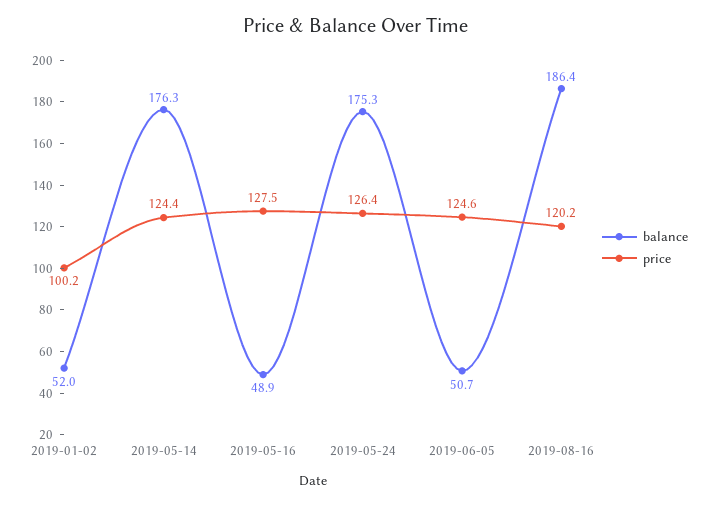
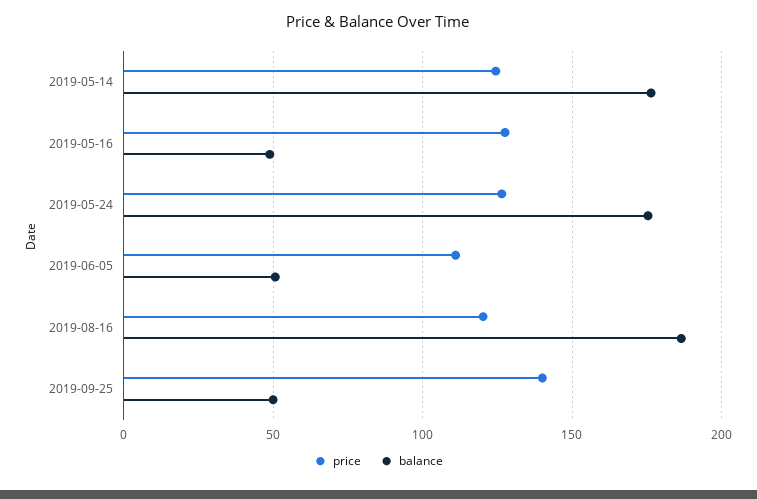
balance, 2019-01-02: 52 -> none
price, 2019-01-02: 100.2 -> none
price, 2019-06-05: 124.6 -> 110
price, 2019-09-25: none -> 140
balance, 2019-09-25: none -> 50

